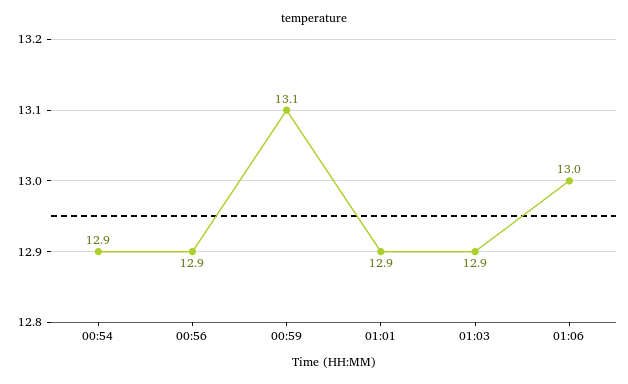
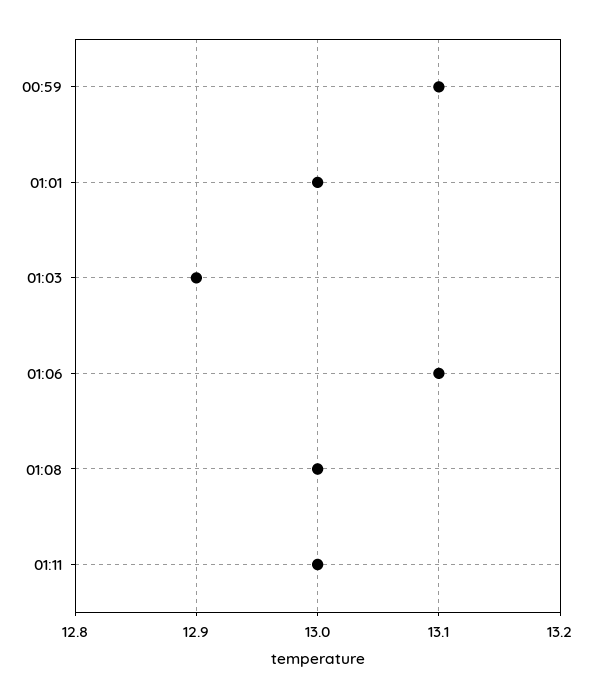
00:54: 12.9 -> none
00:56: 12.9 -> none
01:01: 12.9 -> 13
01:06: 13 -> 13.1
01:08: none -> 13
01:11: none -> 13

